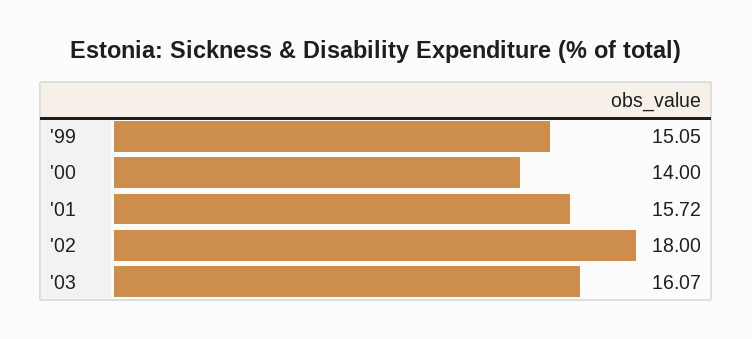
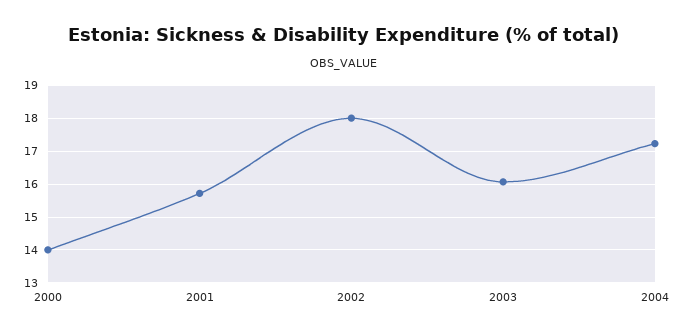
'99: 15.05 -> none
2004: none -> 17.2

